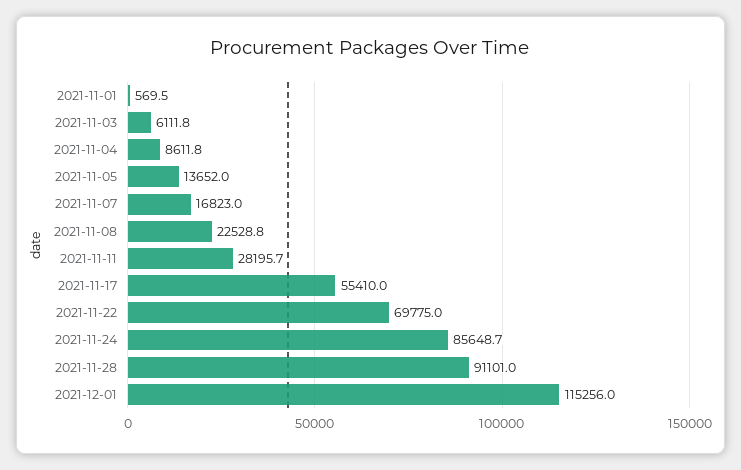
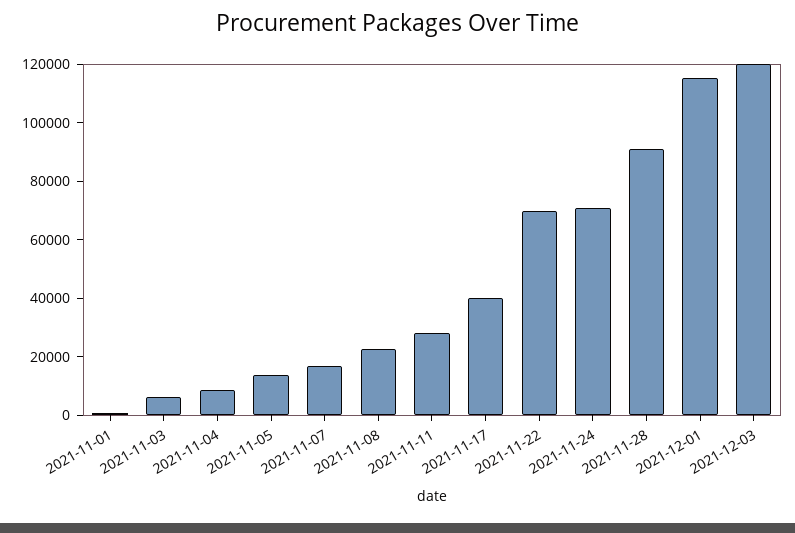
2021-11-17: 55410 -> 40000
2021-11-24: 85648.7 -> 70000
2021-12-03: none -> 120000

